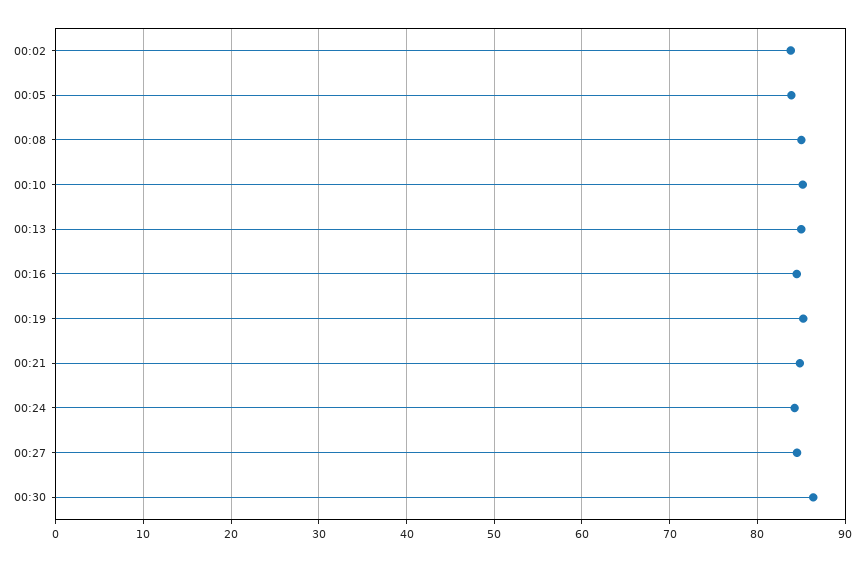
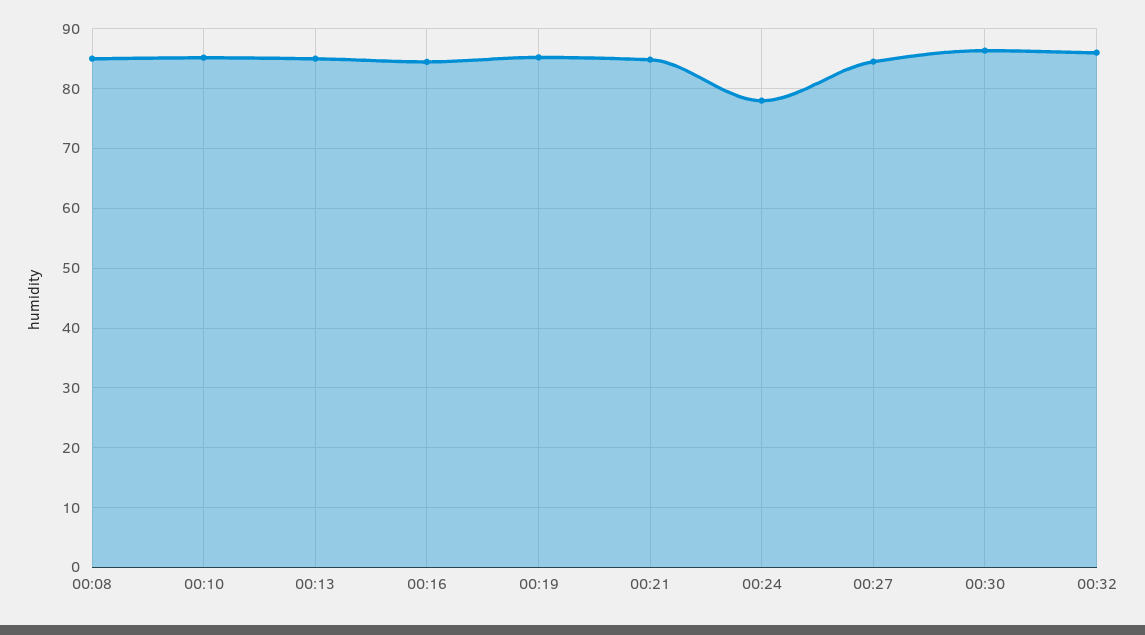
00:02: 84 -> none
00:05: 84 -> none
00:24: 84 -> 78
00:32: none -> 86

